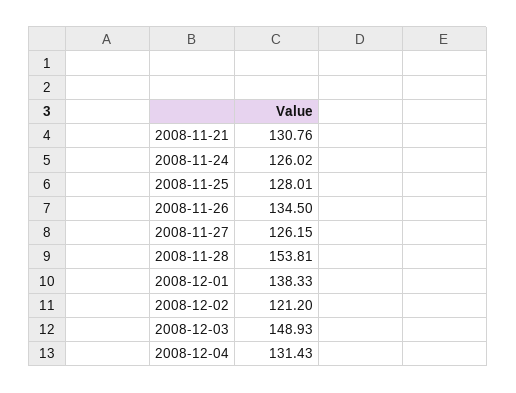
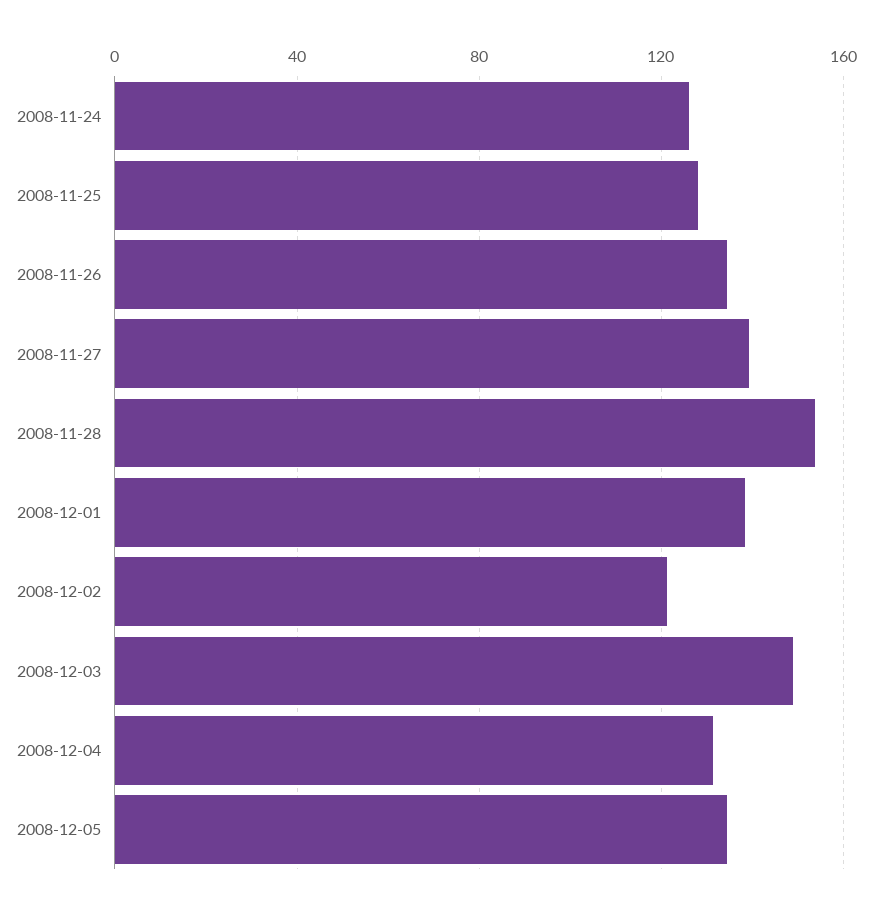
2008-11-21: 130.76 -> none
2008-11-27: 126.15 -> 140
2008-12-05: none -> 135

